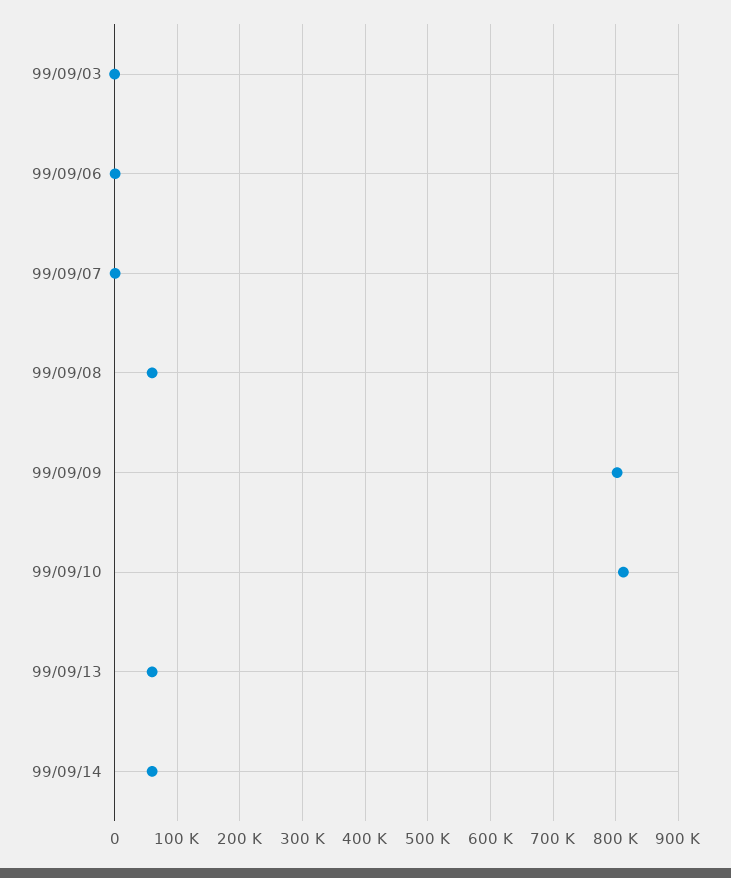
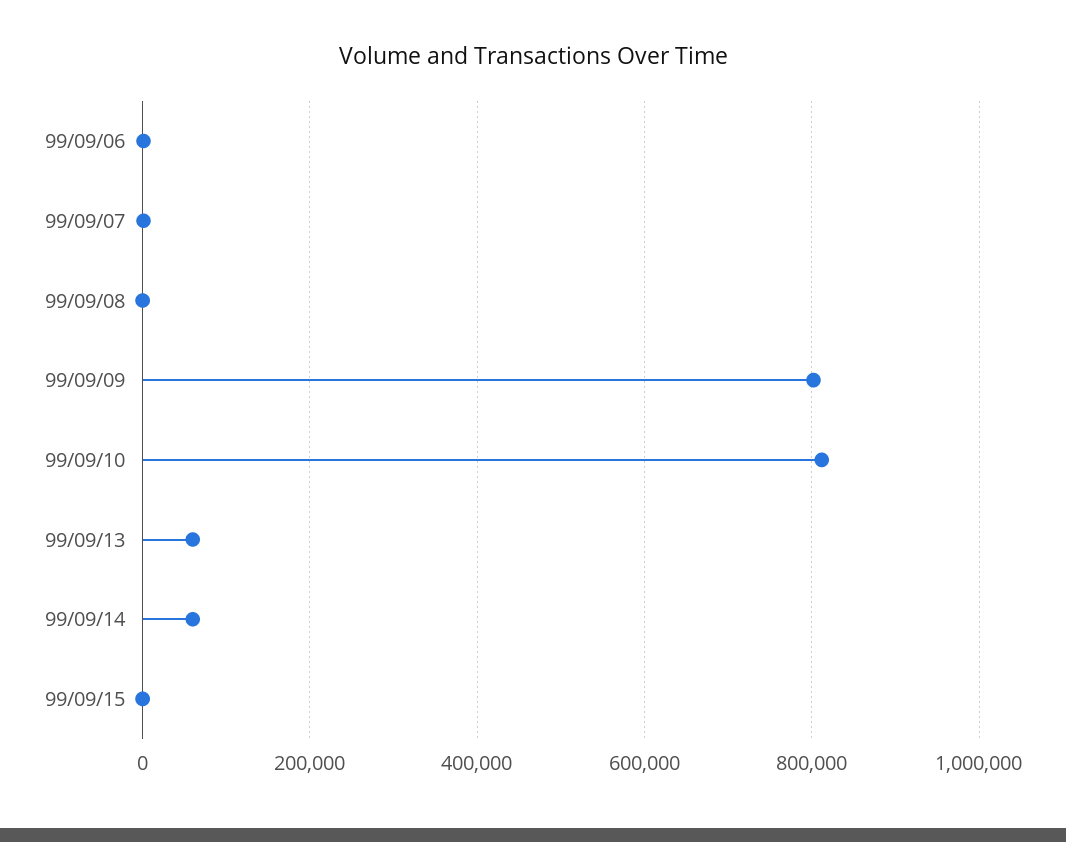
99/09/03: 0 -> none
99/09/08: 60000 -> 0
99/09/15: none -> 0

